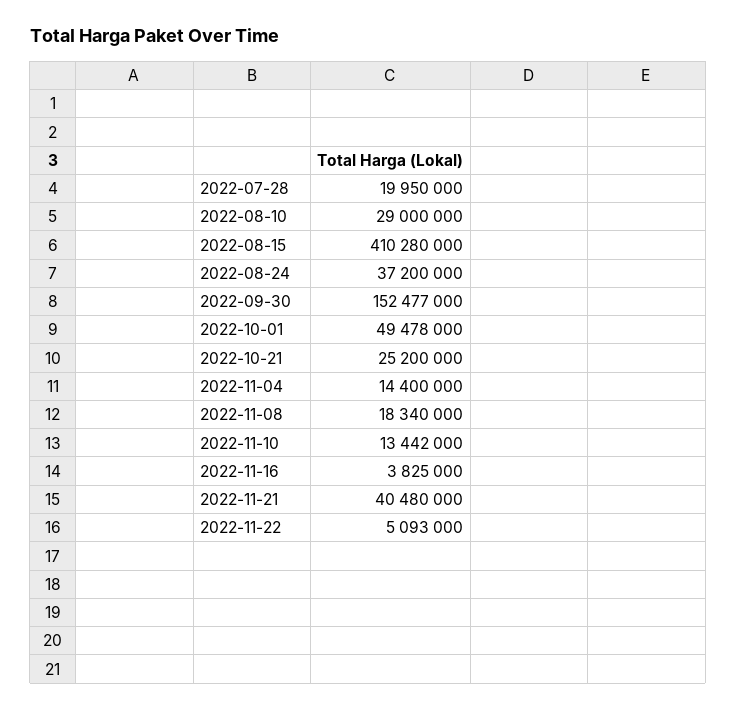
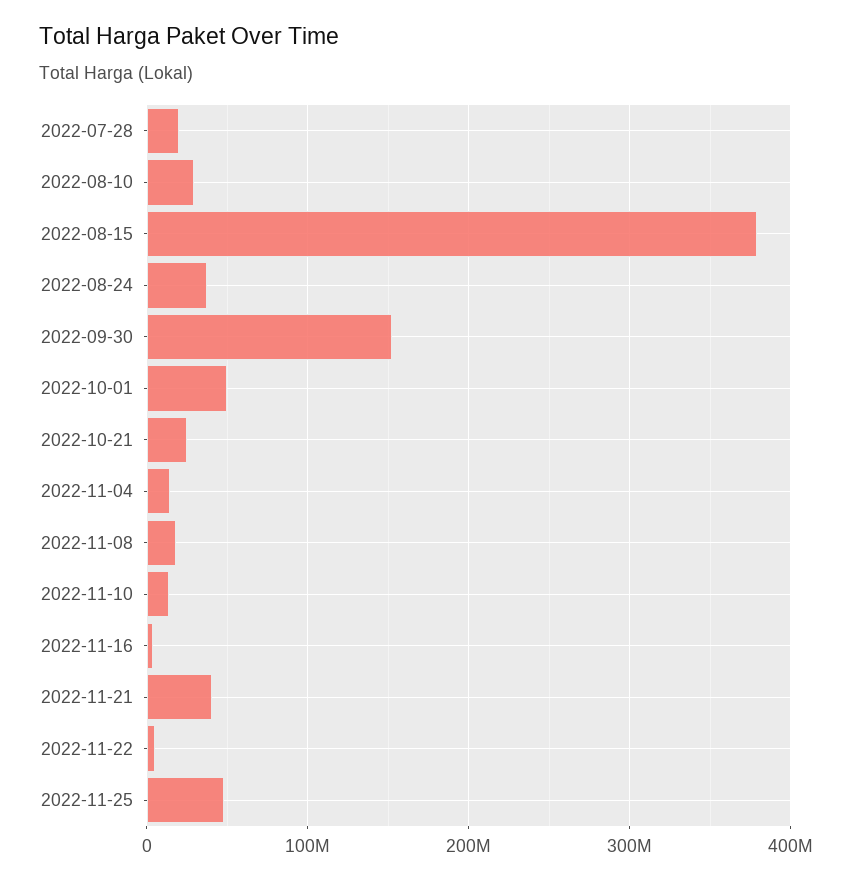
2022-08-15: 410280000 -> 380000000
2022-11-25: none -> 50000000

